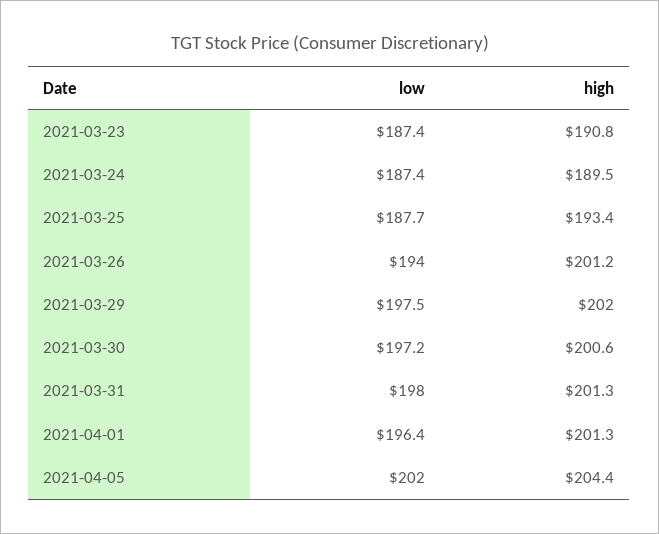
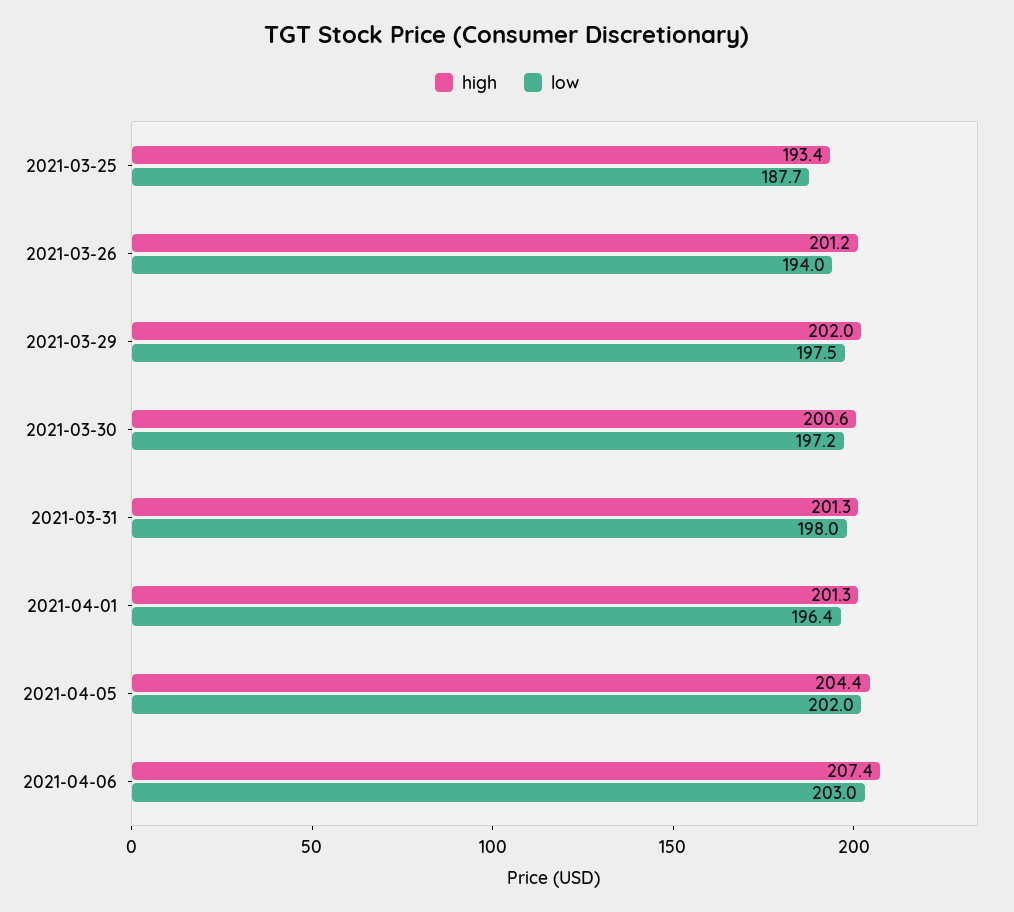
low, 2021-03-23: 187.4 -> none
high, 2021-03-23: 190.8 -> none
low, 2021-03-24: 187.4 -> none
high, 2021-03-24: 189.5 -> none
high, 2021-04-06: none -> 207.4
low, 2021-04-06: none -> 203

